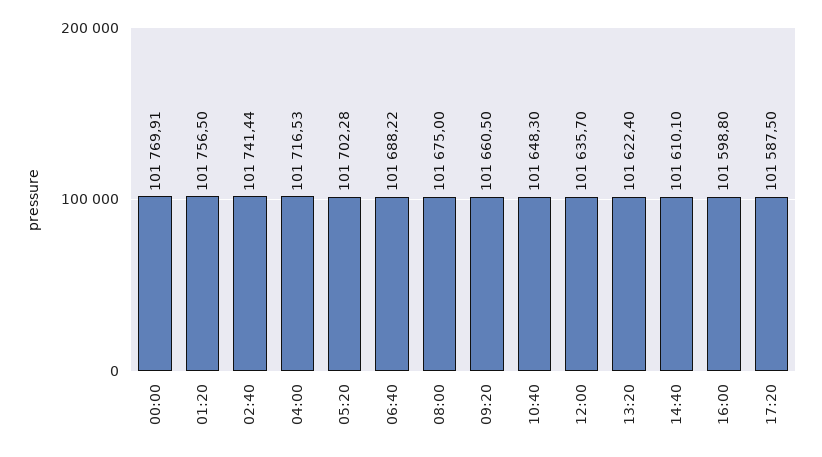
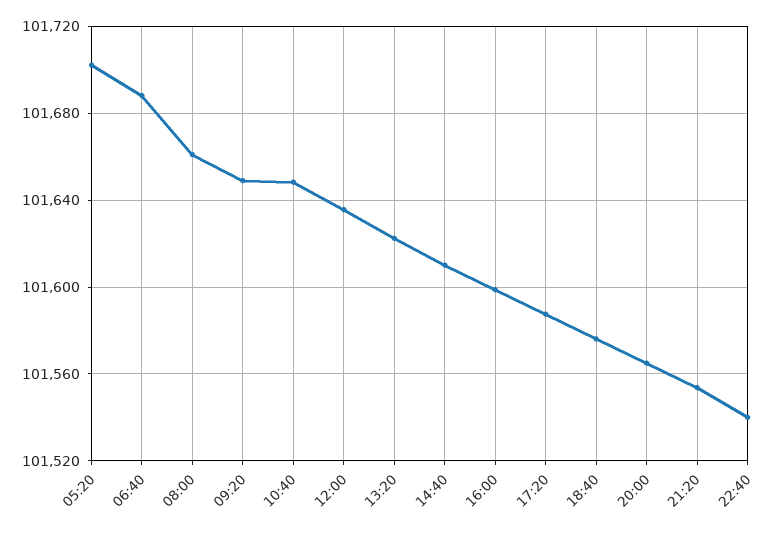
00:00: 101769.91 -> none
01:20: 101756.5 -> none
02:40: 101741.44 -> none
04:00: 101716.53 -> none
08:00: 101675 -> 101660
09:20: 101660.5 -> 101650
18:40: none -> 101575
20:00: none -> 101565
21:20: none -> 101555
22:40: none -> 101540

